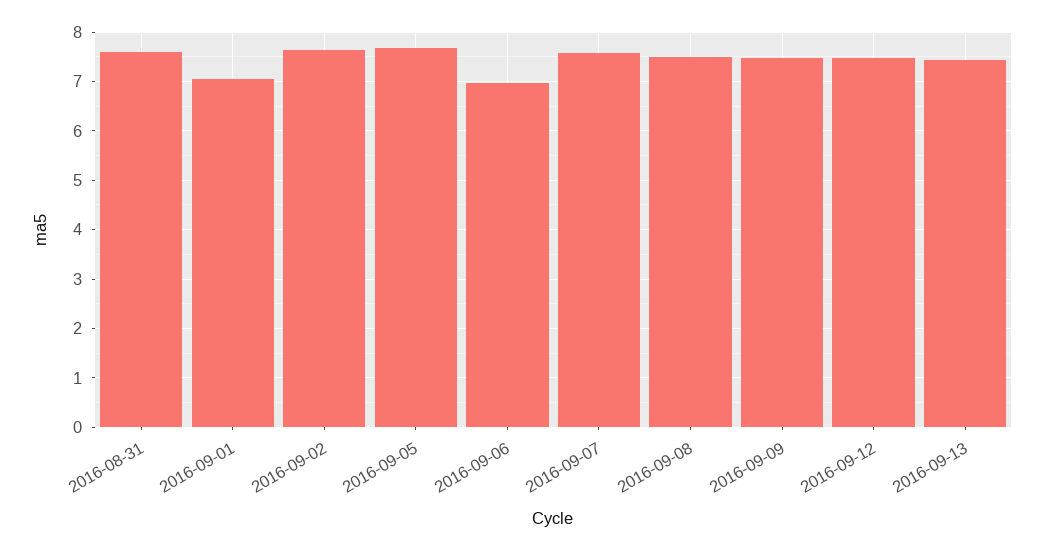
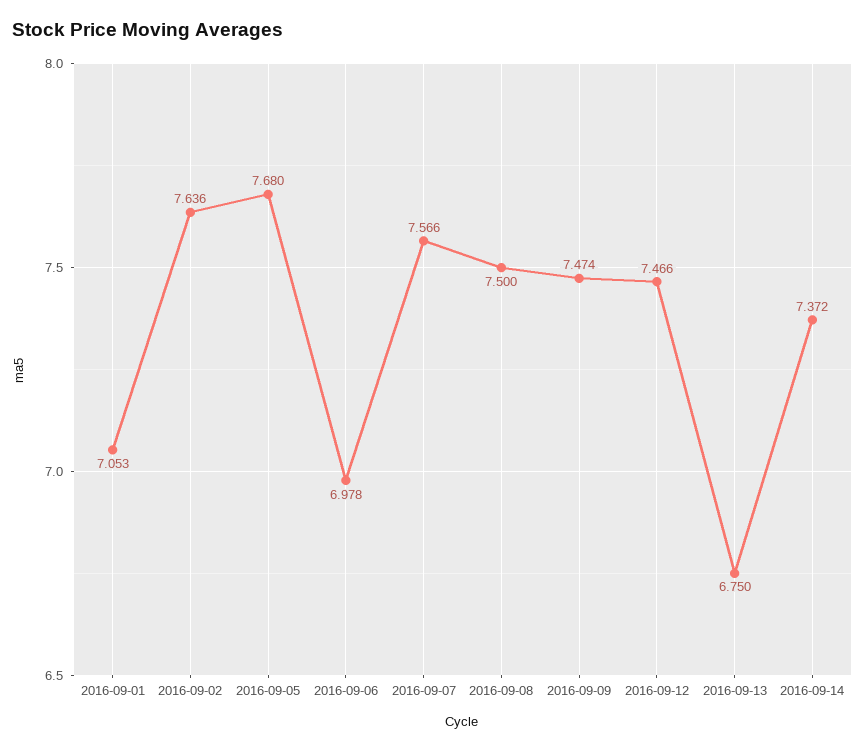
2016-08-31: 7.6 -> none
2016-09-13: 7.4 -> 6.75
2016-09-14: none -> 7.372

